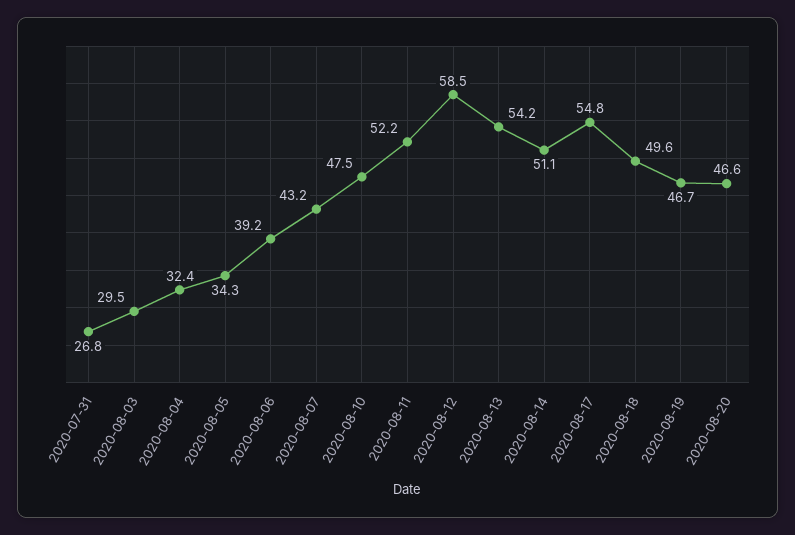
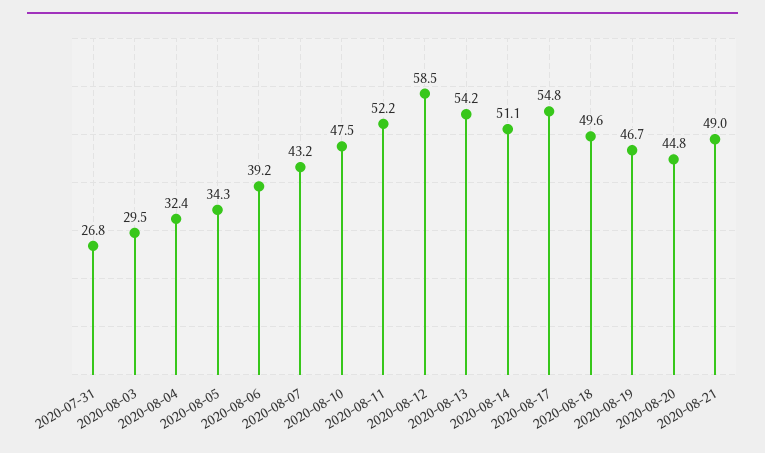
2020-08-20: 46.6 -> 44.8
2020-08-21: none -> 49

